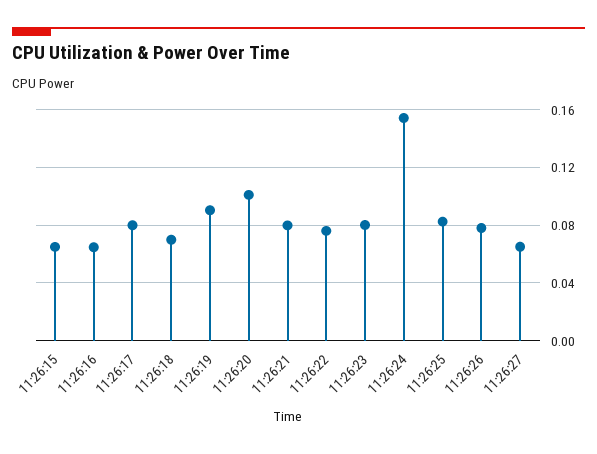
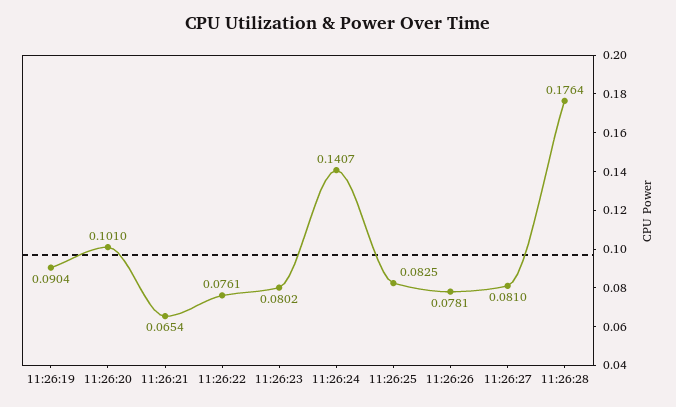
11:26:15: 0.065 -> none
11:26:16: 0.065 -> none
11:26:17: 0.08 -> none
11:26:18: 0.07 -> none
11:26:21: 0.08 -> 0.0654
11:26:24: 0.155 -> 0.1407
11:26:27: 0.065 -> 0.081
11:26:28: none -> 0.1764

